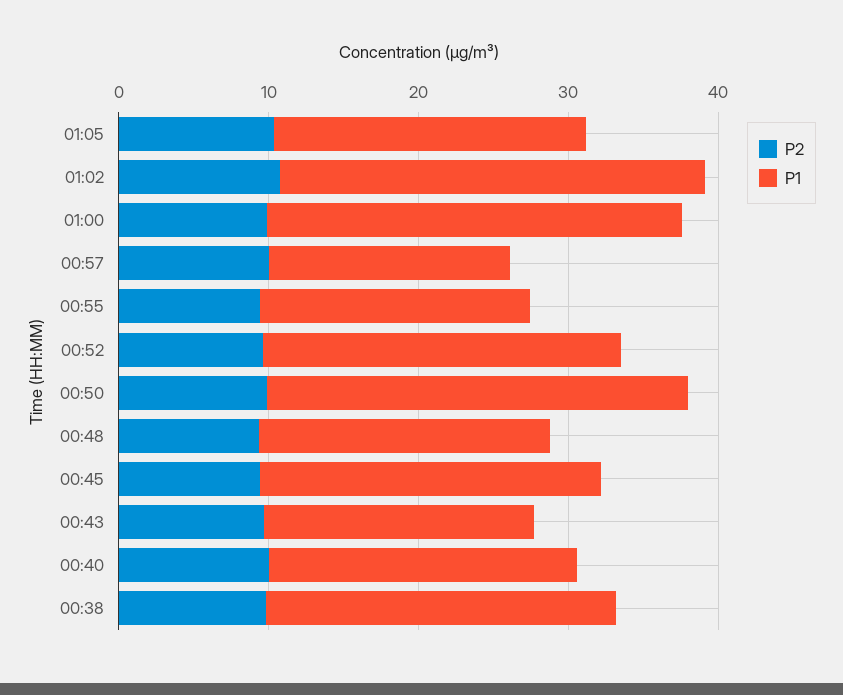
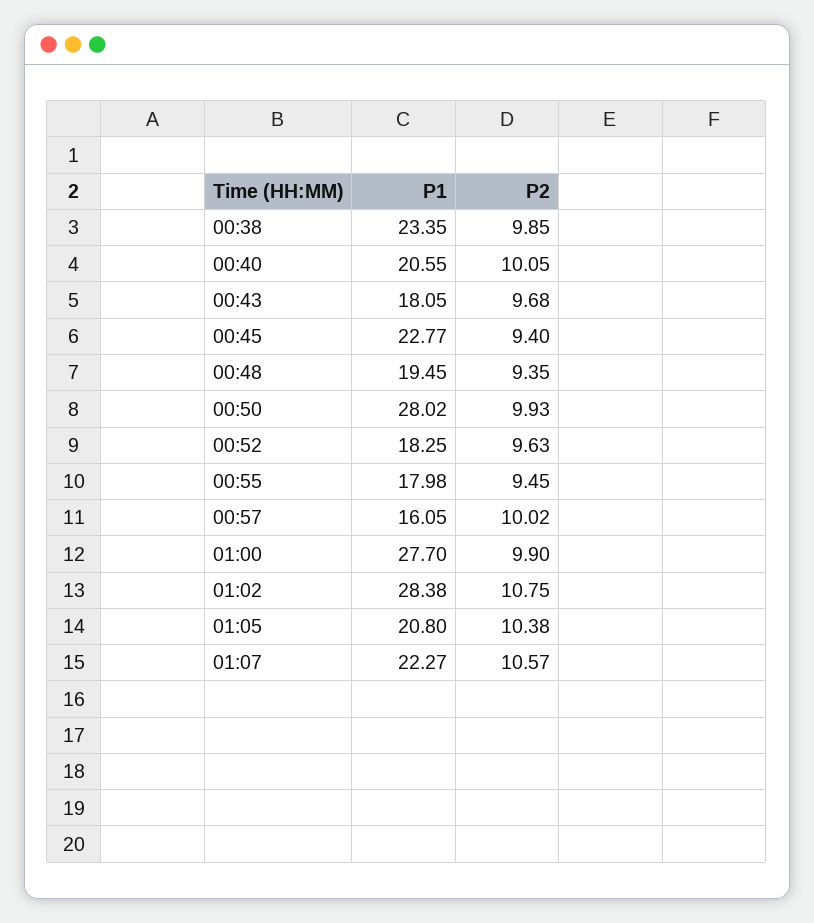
P1, 00:52: 24 -> 18.25
P1, 01:07: none -> 22.27
P2, 01:07: none -> 10.57

